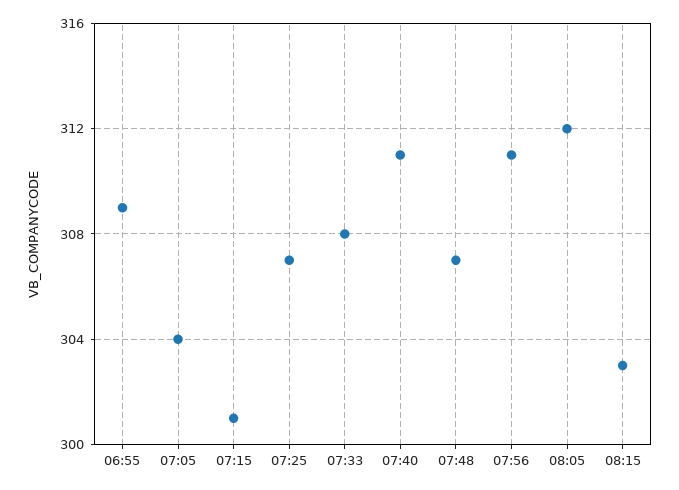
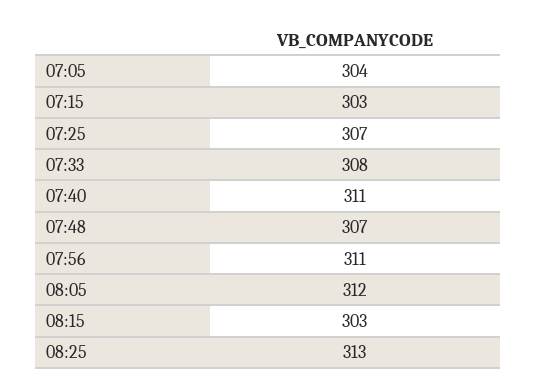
06:55: 309 -> none
07:15: 301 -> 303
08:25: none -> 313

